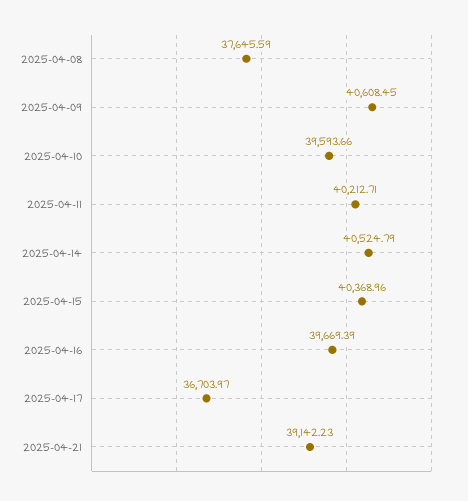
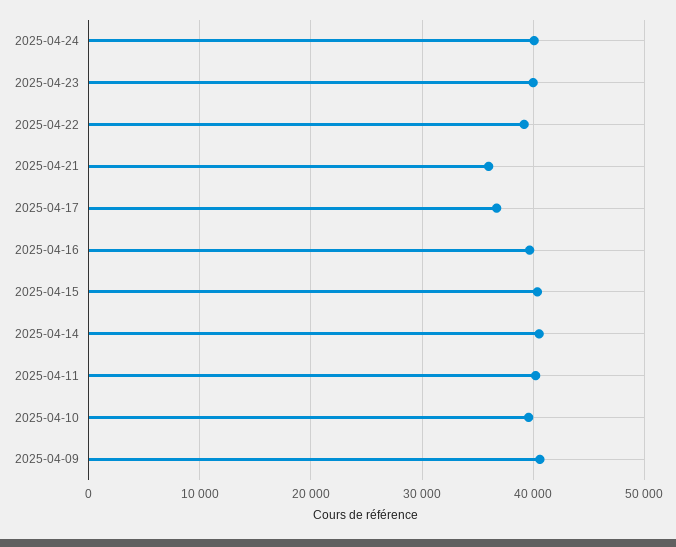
2025-04-08: 37645.59 -> none
2025-04-21: 39142.23 -> 36000
2025-04-24: none -> 40000
2025-04-23: none -> 40000
2025-04-22: none -> 39000

